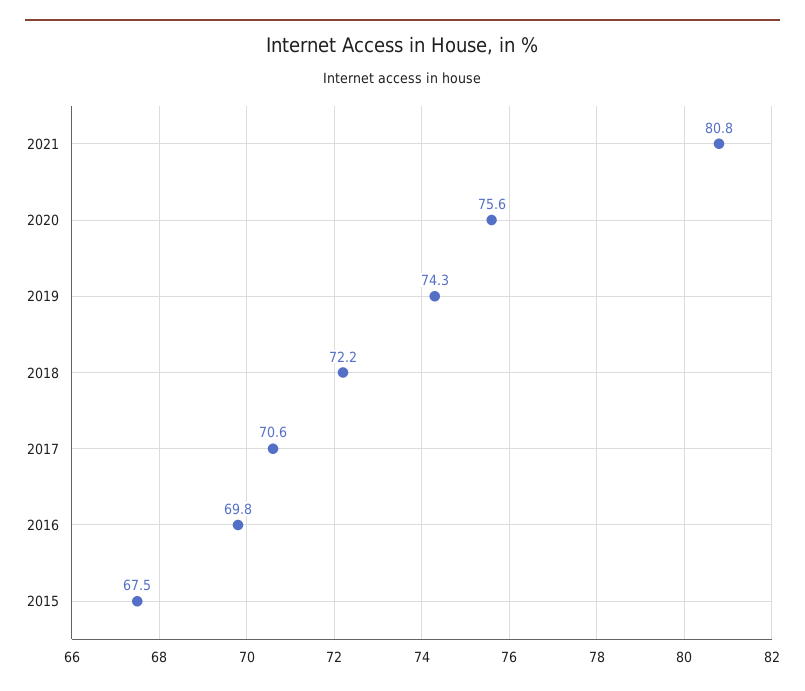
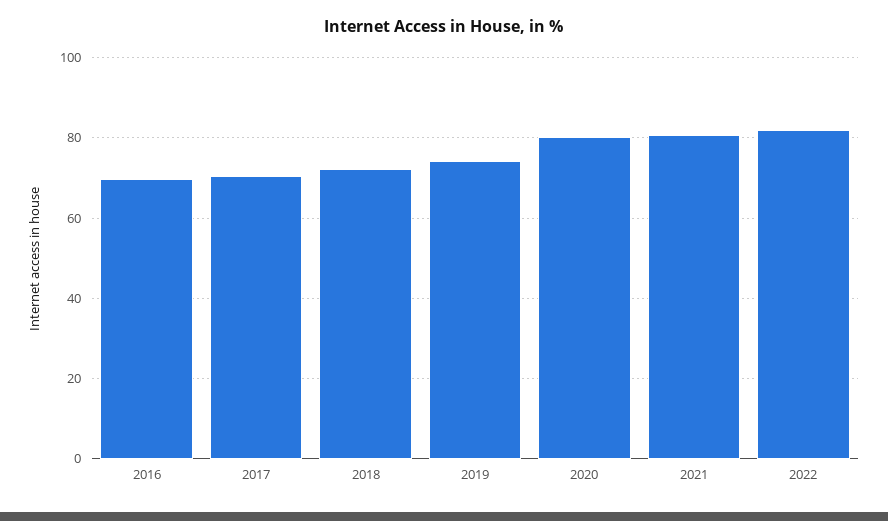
2020: 75.6 -> 80
2015: 67.5 -> none
2022: none -> 82

